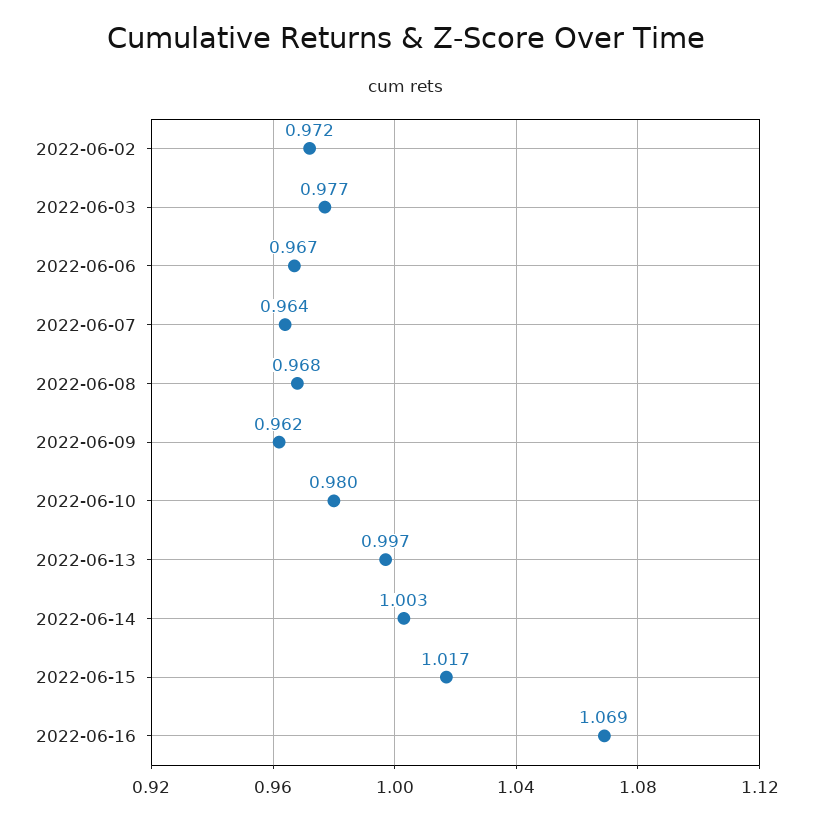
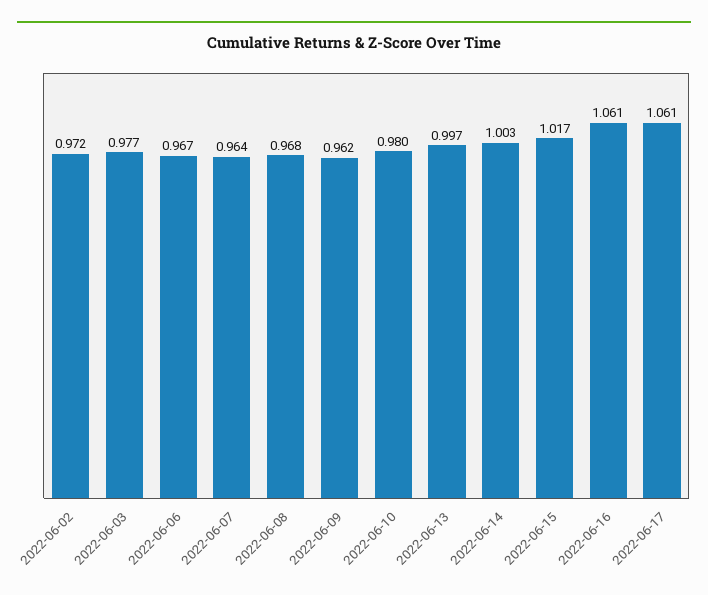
2022-06-16: 1.069 -> 1.061
2022-06-17: none -> 1.061

